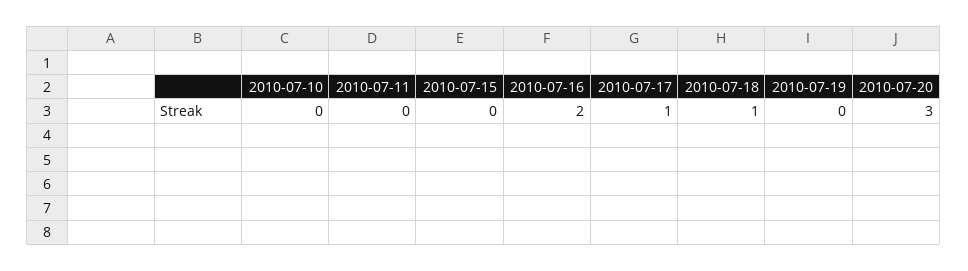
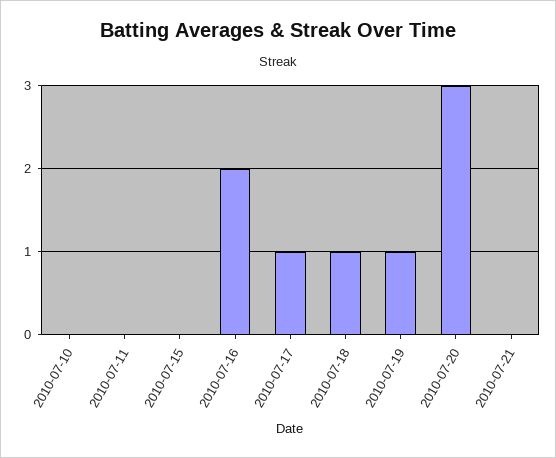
2010-07-19: 0 -> 1
2010-07-21: none -> 0

